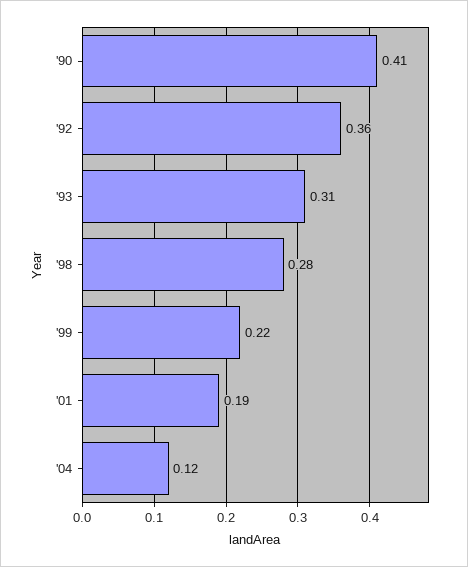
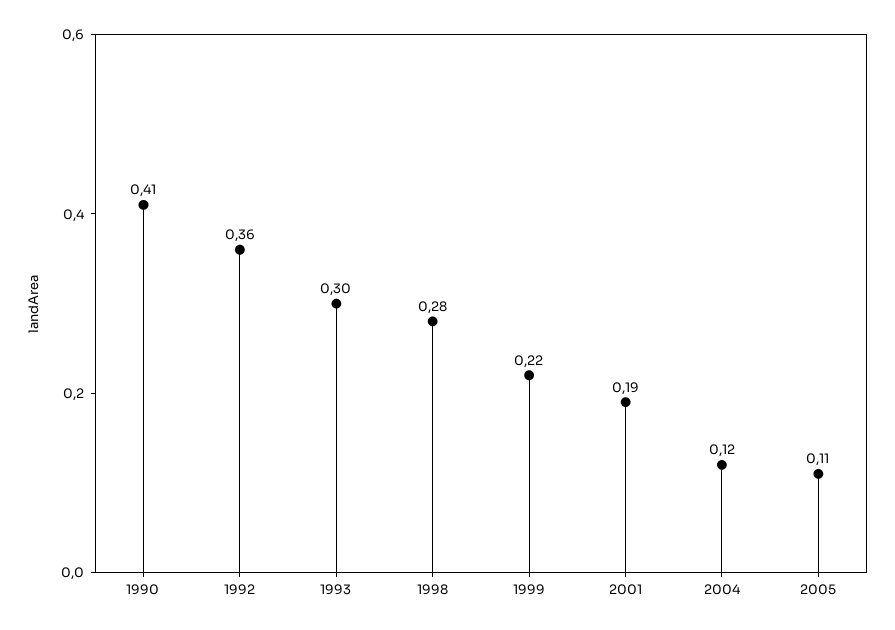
'93: 0.31 -> 0.3
2005: none -> 0.11

